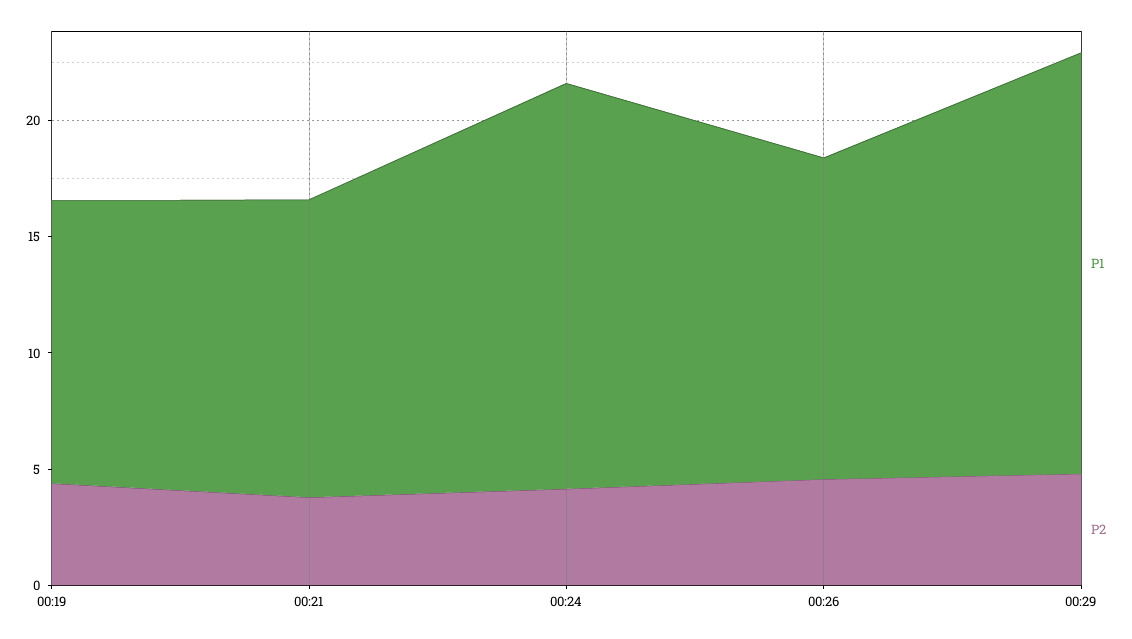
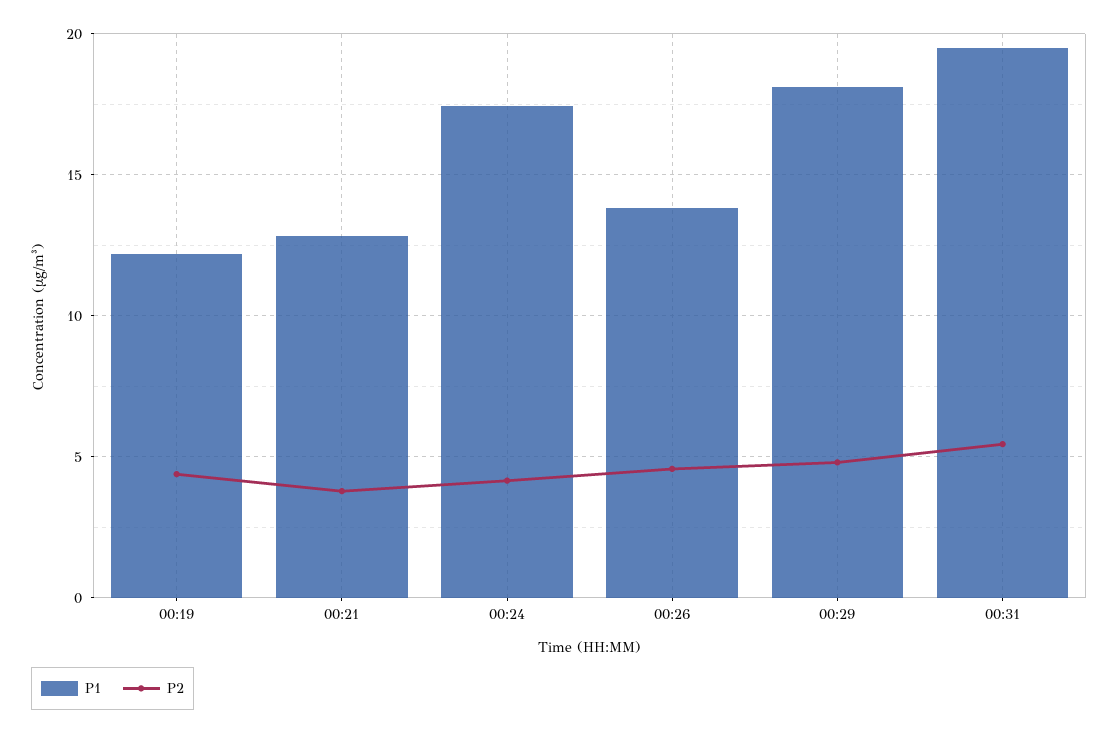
P1, 00:31: none -> 19.5
P2, 00:31: none -> 5.5

